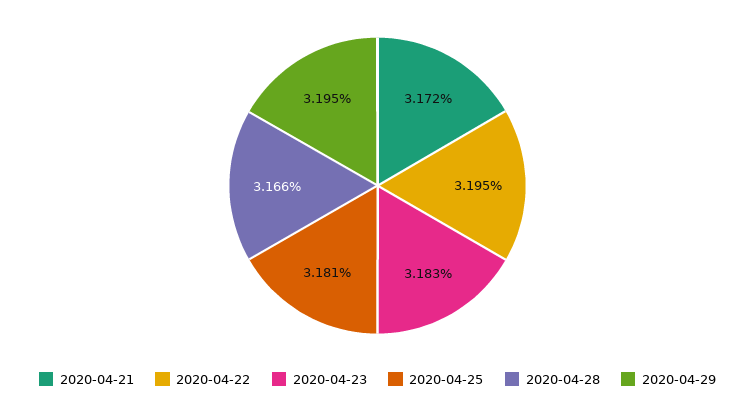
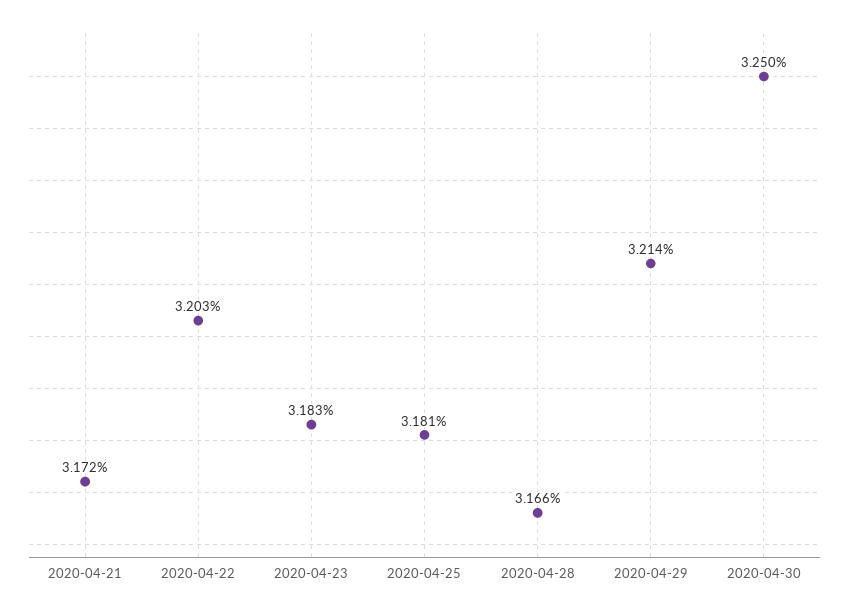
2020-04-22: 3.195 -> 3.203
2020-04-29: 3.195 -> 3.214
2020-04-30: none -> 3.25

